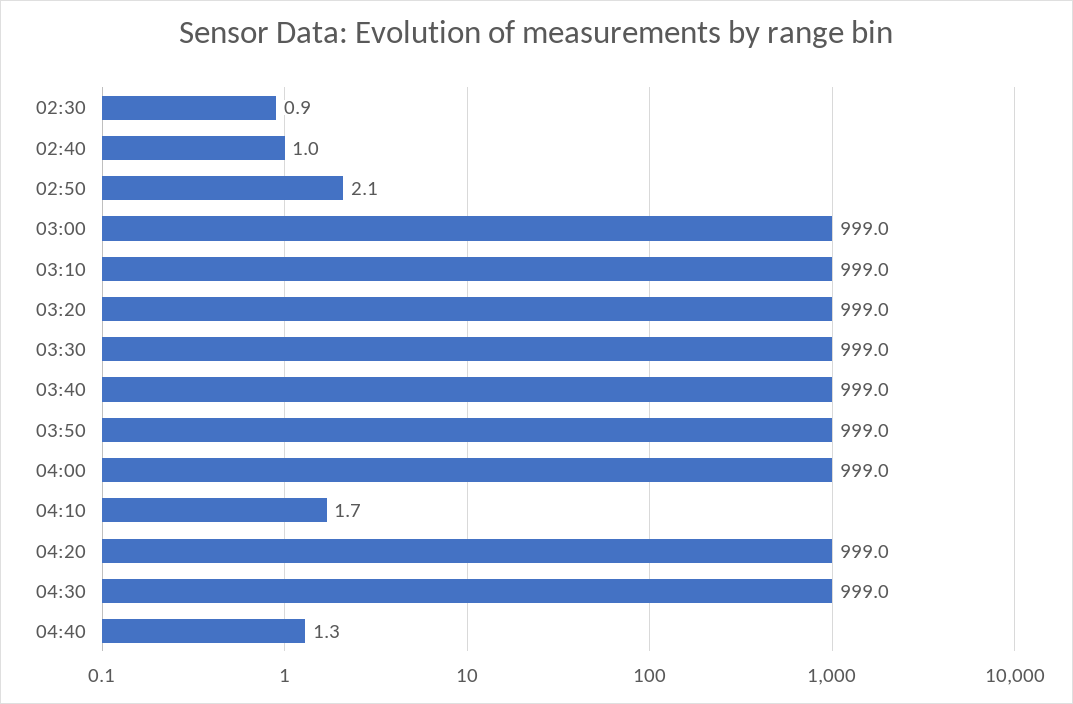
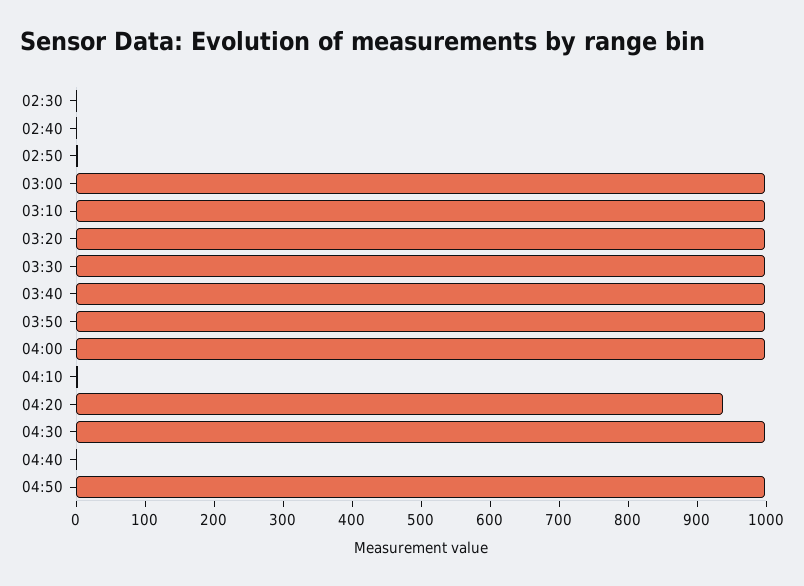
04:20: 999 -> 940
04:50: none -> 1000

